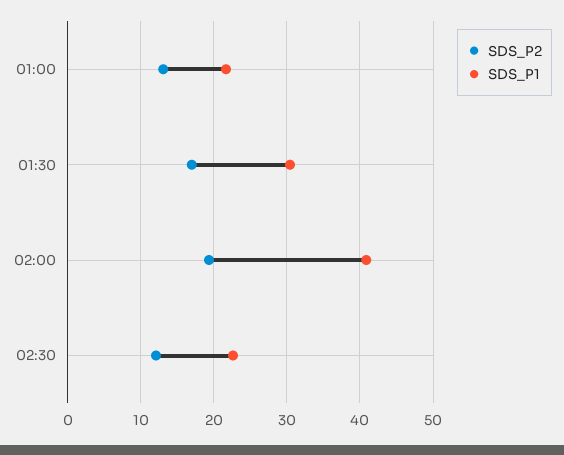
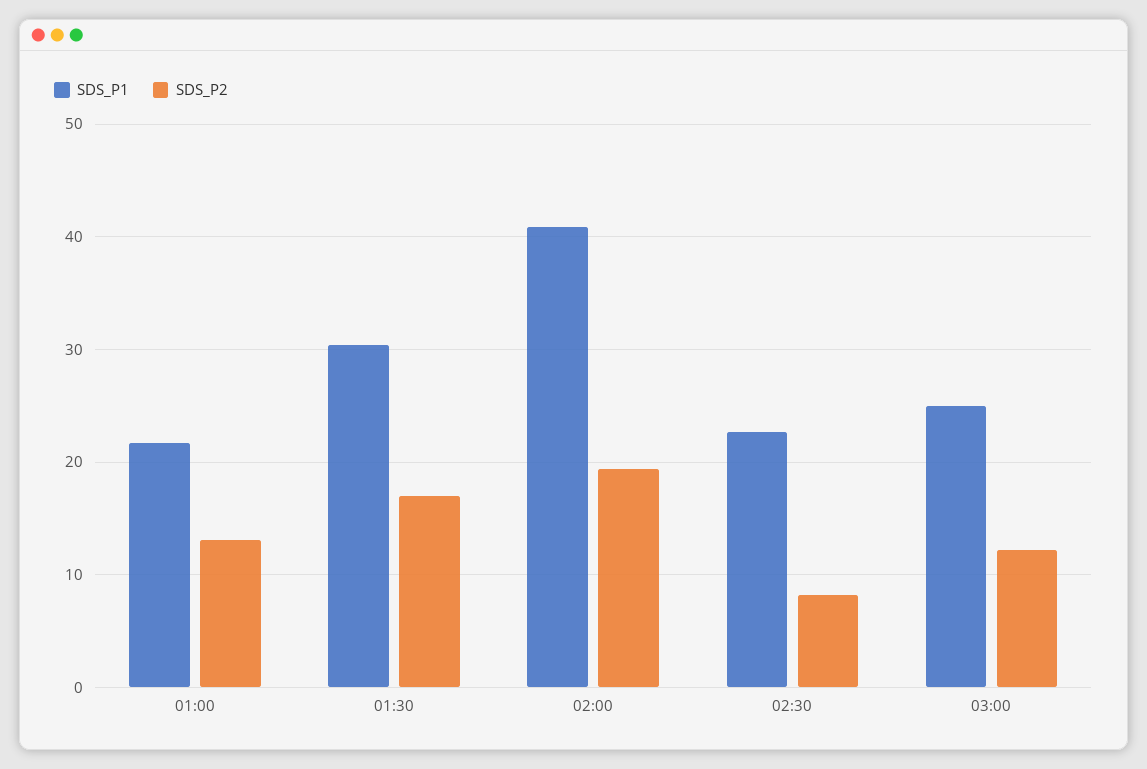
SDS_P2, 02:30: 12 -> 8
SDS_P1, 03:00: none -> 25
SDS_P2, 03:00: none -> 12

